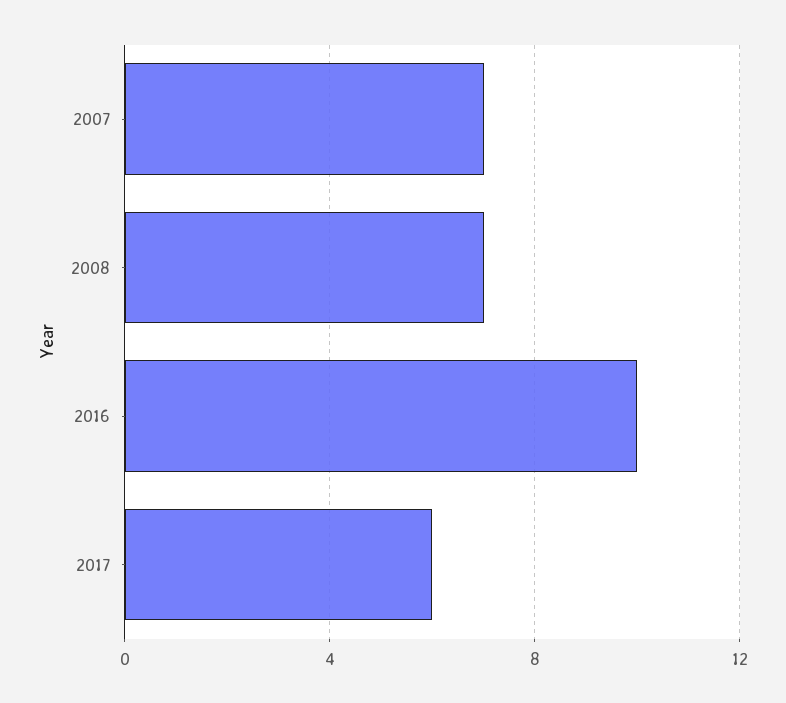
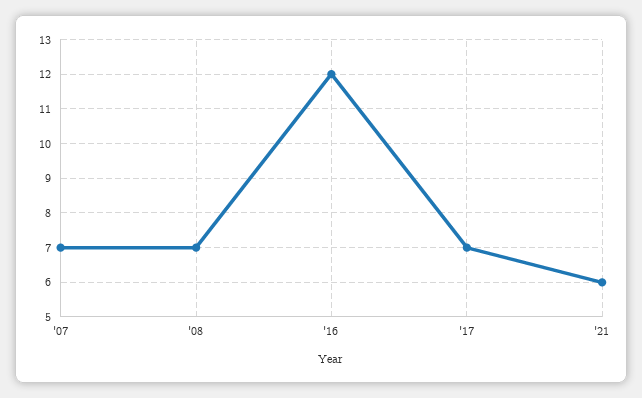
2016: 10 -> 12
2017: 6 -> 7
'21: none -> 6

